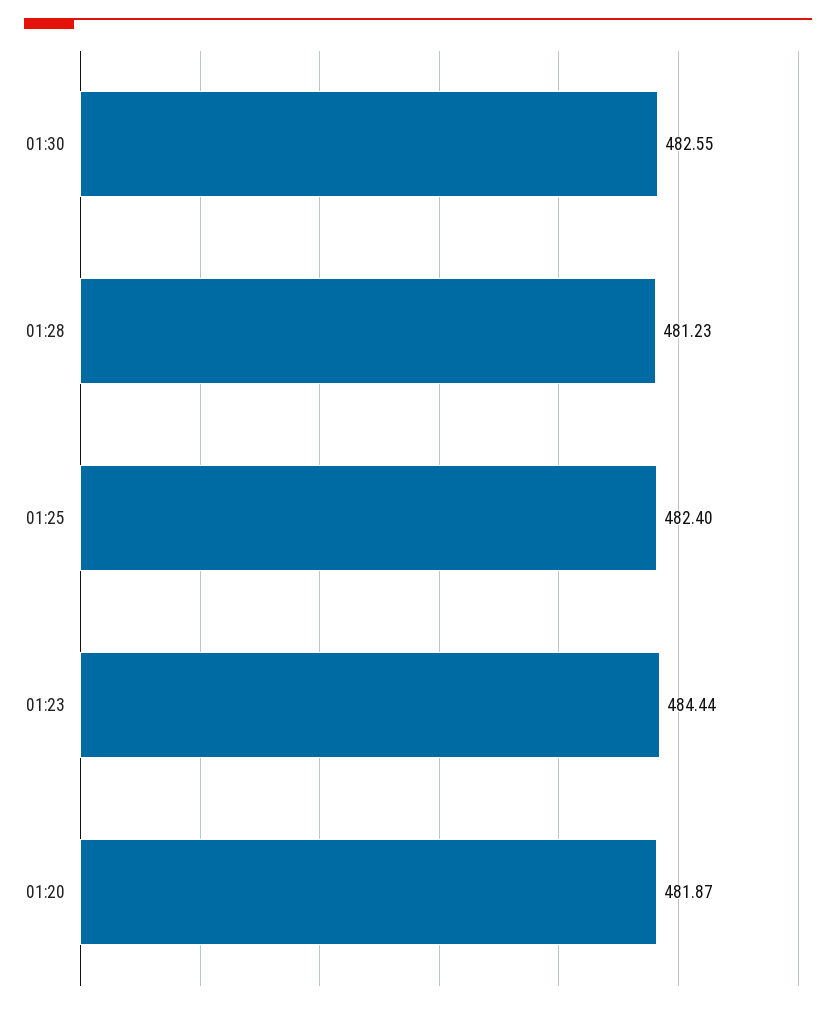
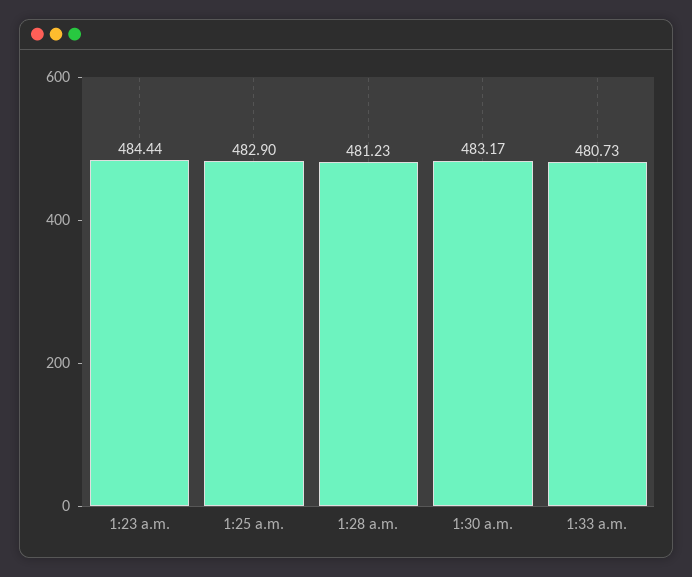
01:30: 482.55 -> 483.17
01:25: 482.4 -> 482.9
01:20: 481.87 -> none
1:33 a.m.: none -> 480.73

